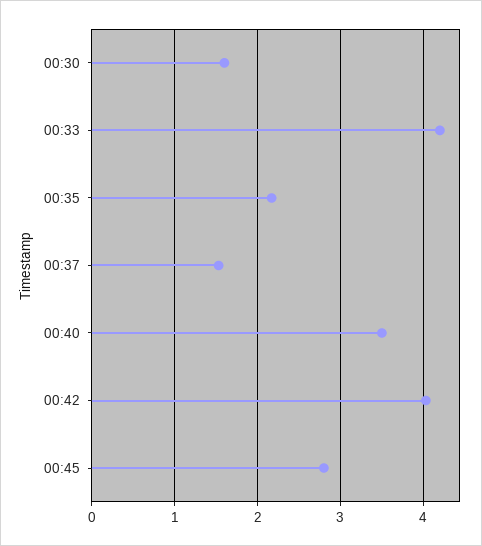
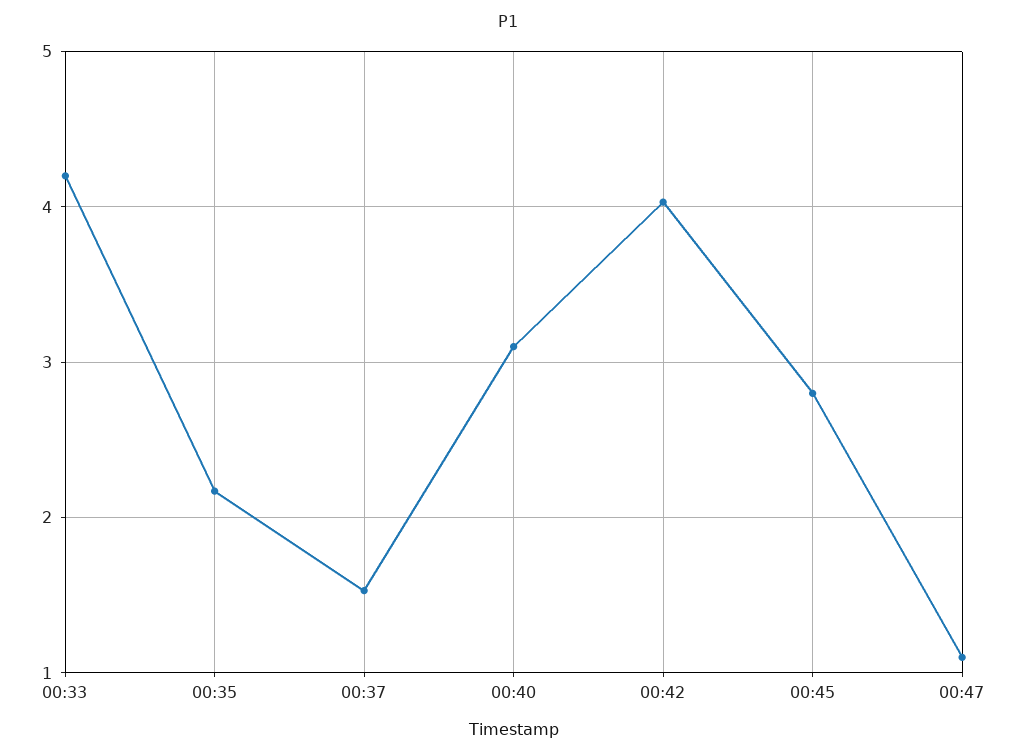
00:30: 1.6 -> none
00:40: 3.5 -> 3.1
00:47: none -> 1.1

